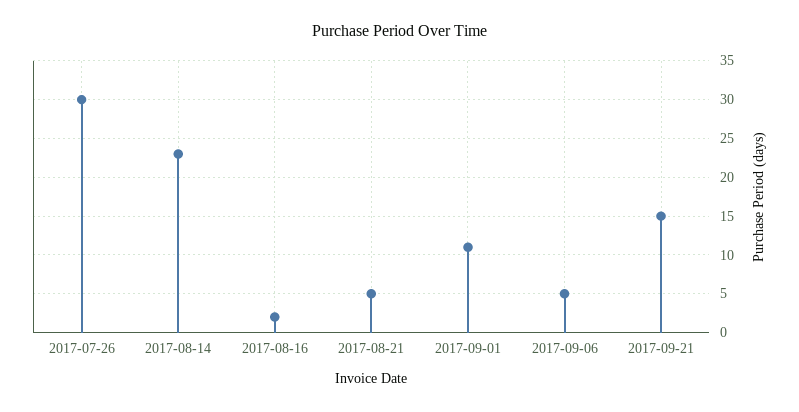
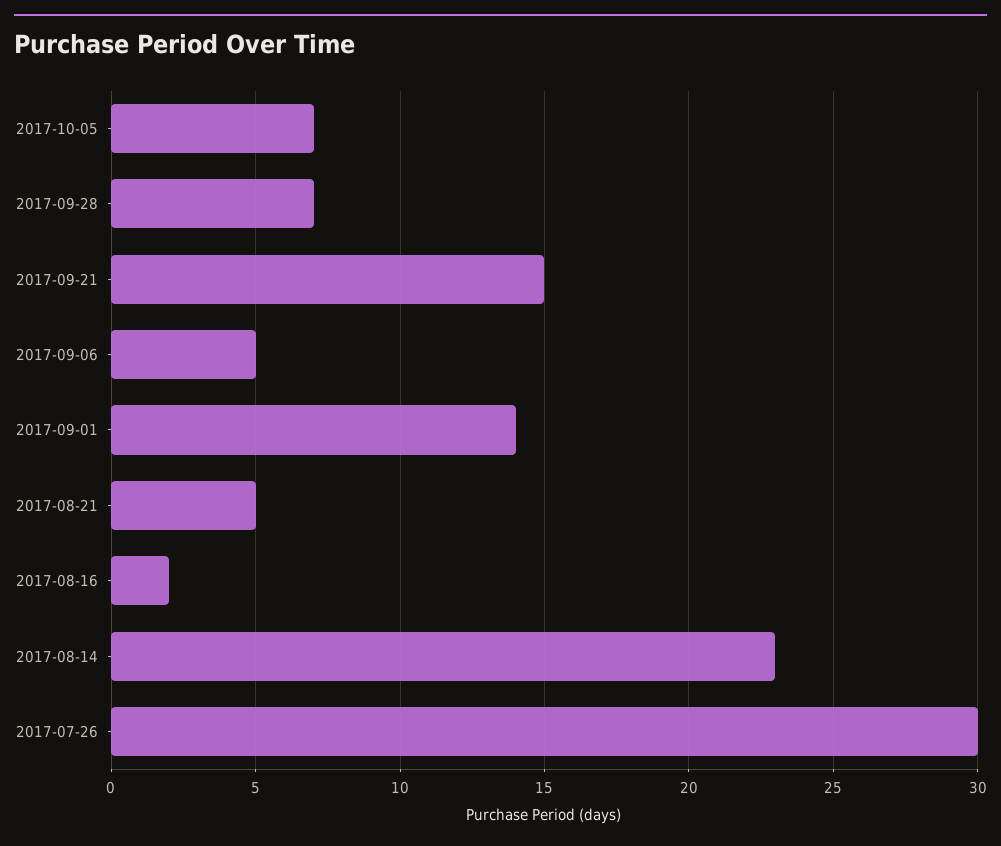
2017-09-01: 11 -> 14
2017-10-05: none -> 7
2017-09-28: none -> 7

